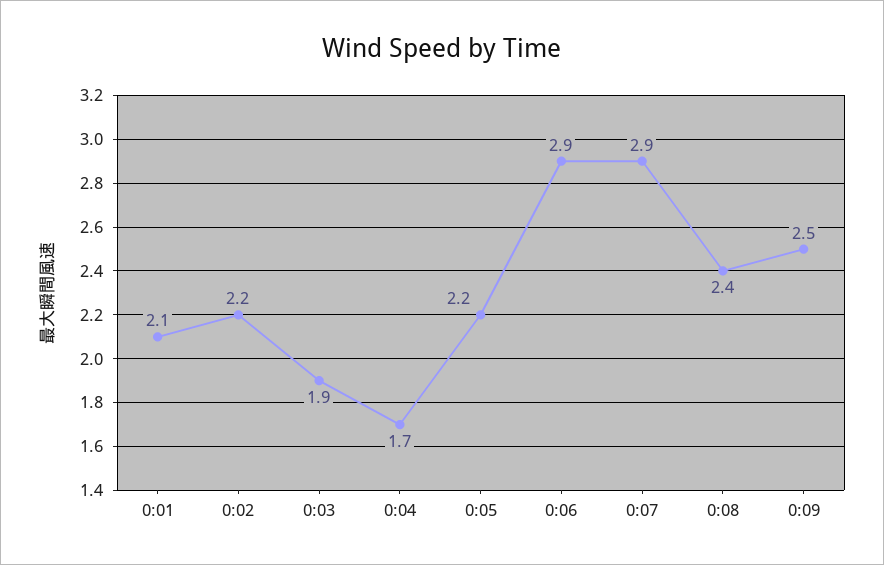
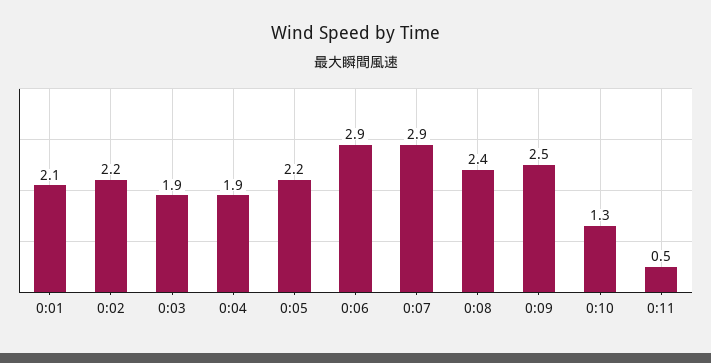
0:04: 1.7 -> 1.9
0:10: none -> 1.3
0:11: none -> 0.5

